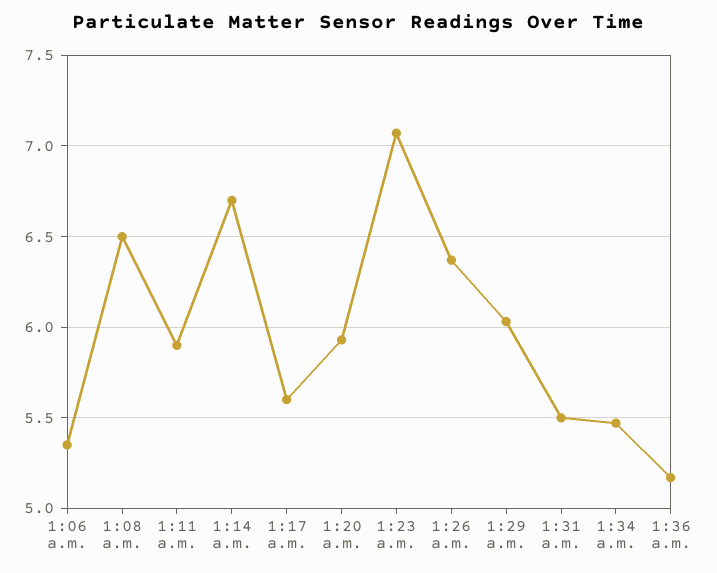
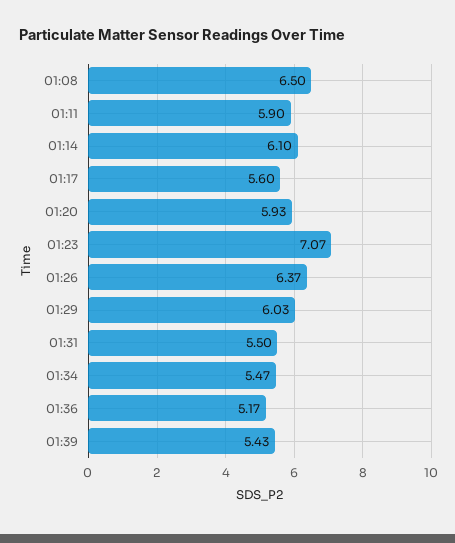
1:06 a.m.: 5.35 -> none
1:14 a.m.: 6.7 -> 6.1
01:39: none -> 5.43

